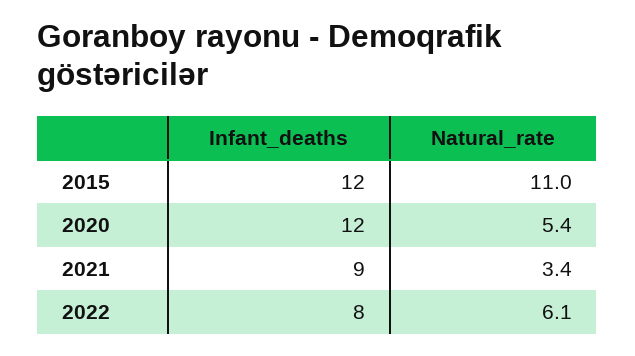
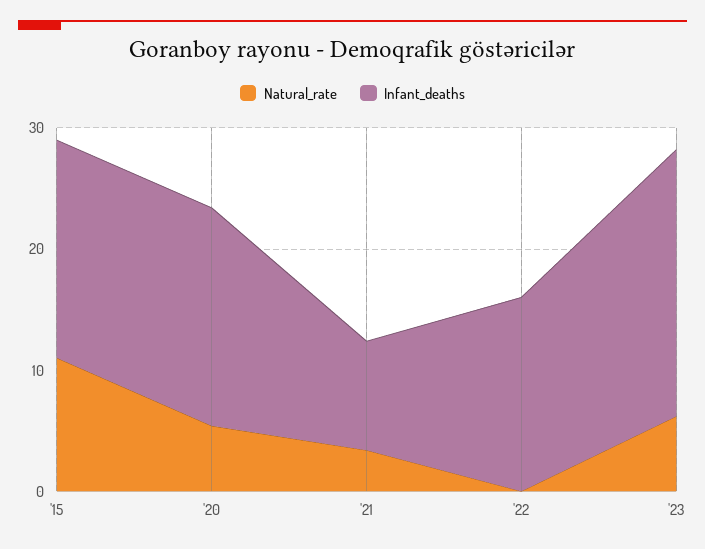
Infant_deaths, 2015: 12 -> 18
Infant_deaths, 2020: 12 -> 18
Infant_deaths, 2022: 8 -> 16
Natural_rate, 2022: 6.1 -> 0
Natural_rate, '23: none -> 6
Infant_deaths, '23: none -> 22

